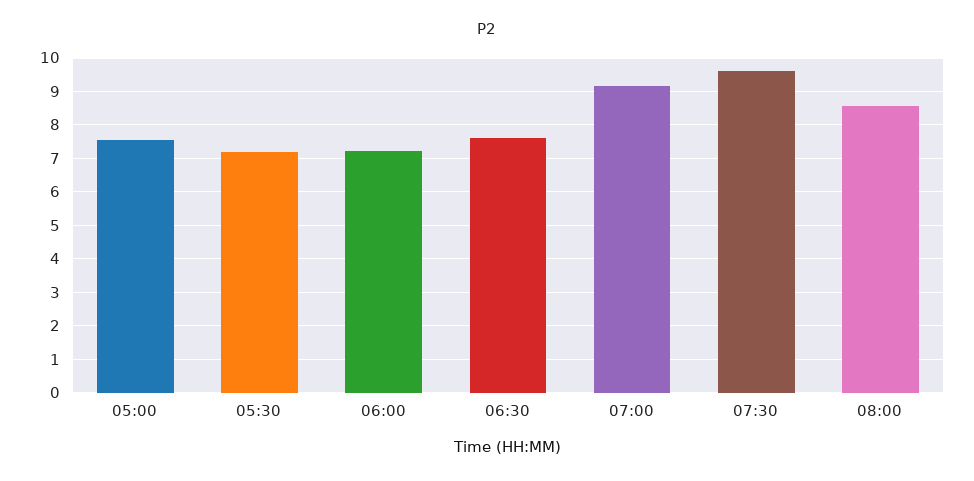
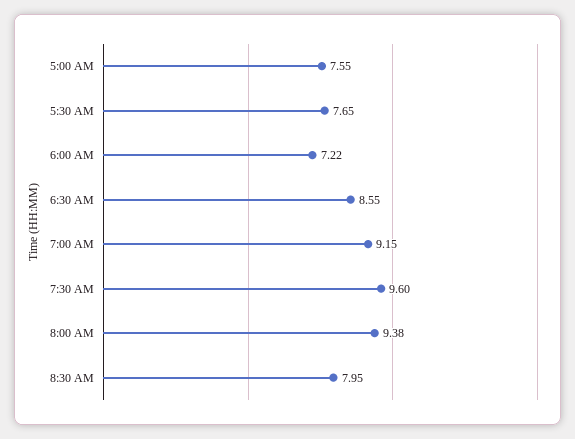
05:30: 7.2 -> 7.65
06:30: 7.6 -> 8.55
08:00: 8.6 -> 9.38
8:30 AM: none -> 7.95

